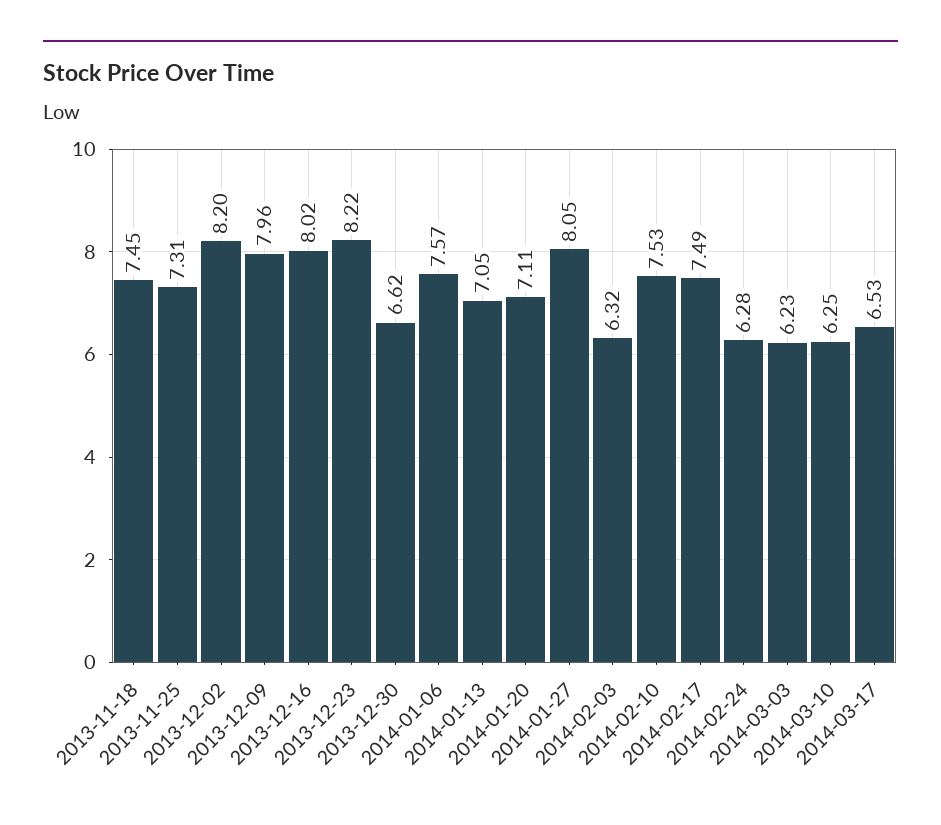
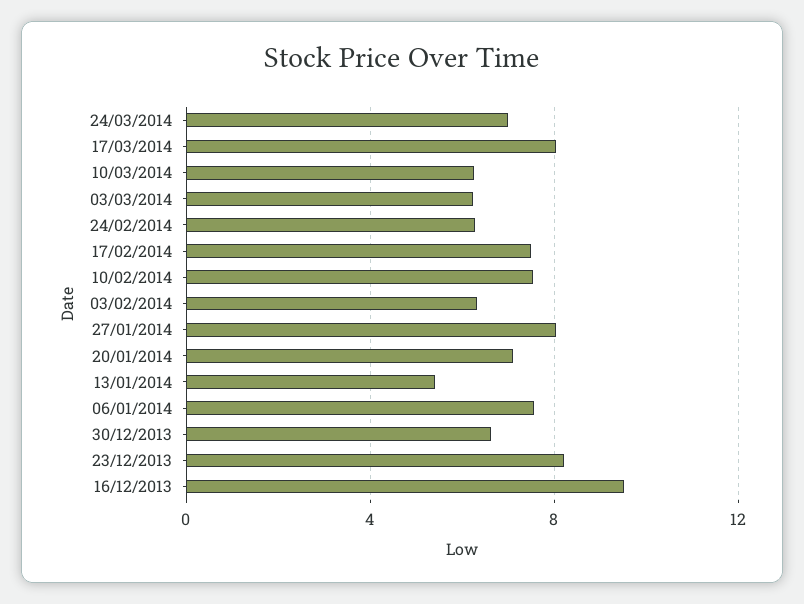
2013-11-18: 7.45 -> none
2013-11-25: 7.31 -> none
2013-12-02: 8.2 -> none
2013-12-09: 7.96 -> none
2013-12-16: 8.02 -> 9.5
2014-01-13: 7.05 -> 5.5
2014-03-17: 6.53 -> 8
24/03/2014: none -> 7

